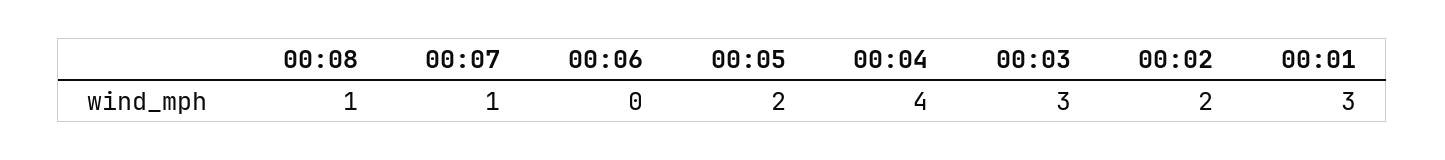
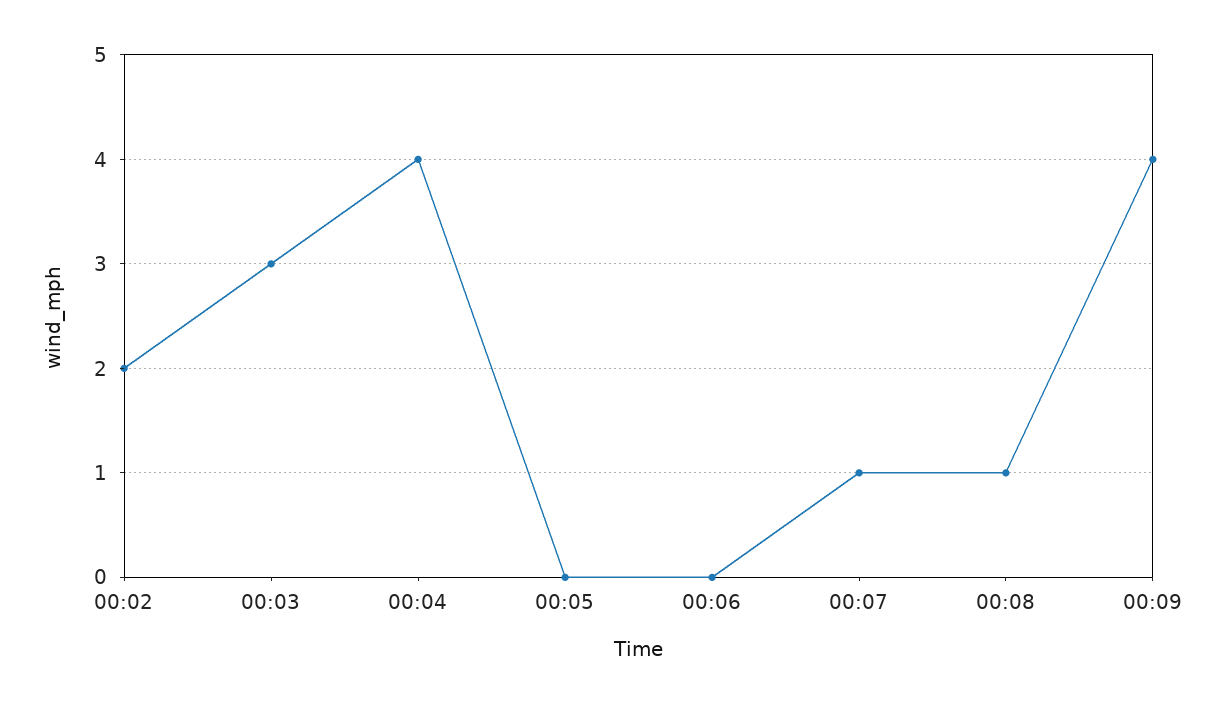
00:05: 2 -> 0
00:01: 3 -> none
00:09: none -> 4

